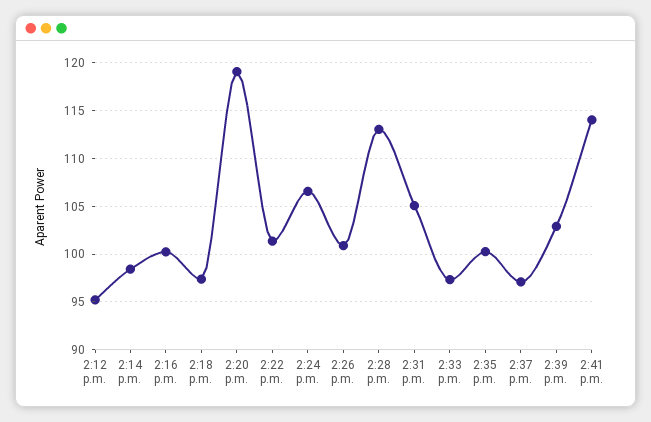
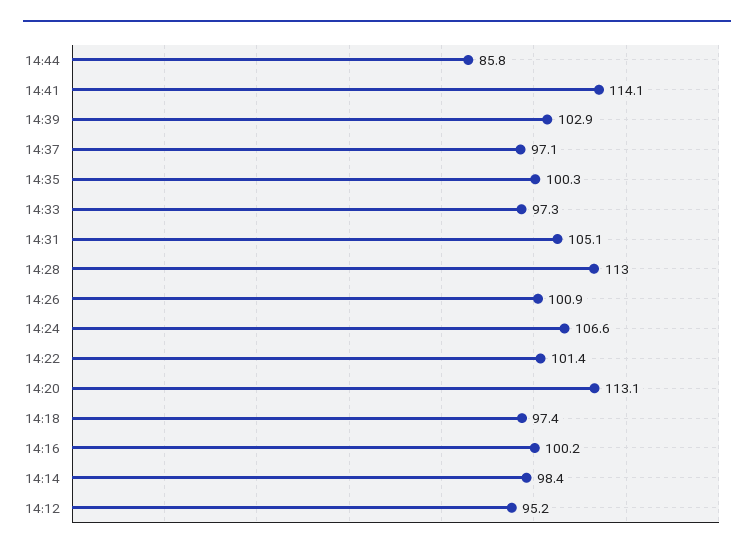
2:20 p.m.: 119 -> 113.1
14:44: none -> 85.8

